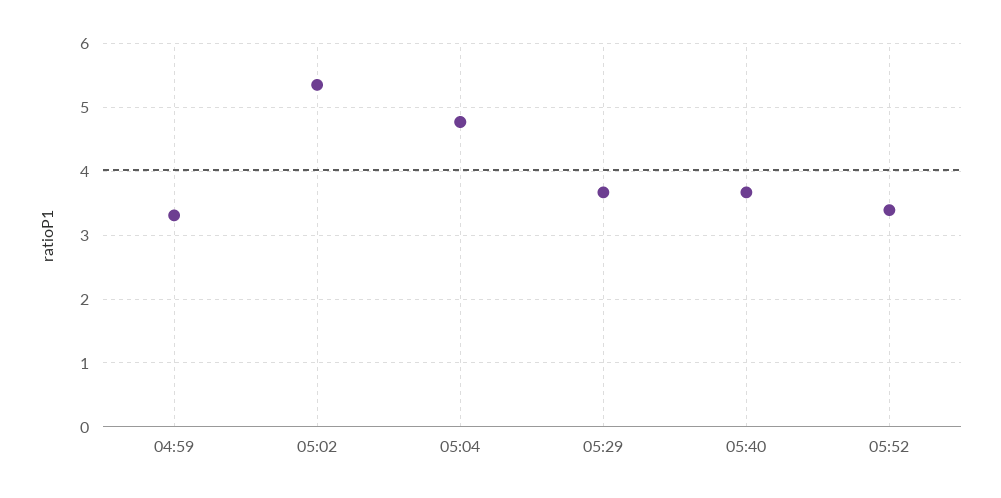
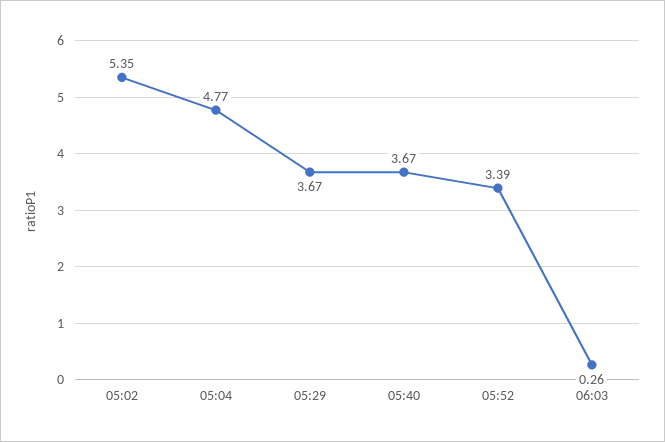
04:59: 3.3 -> none
06:03: none -> 0.26

